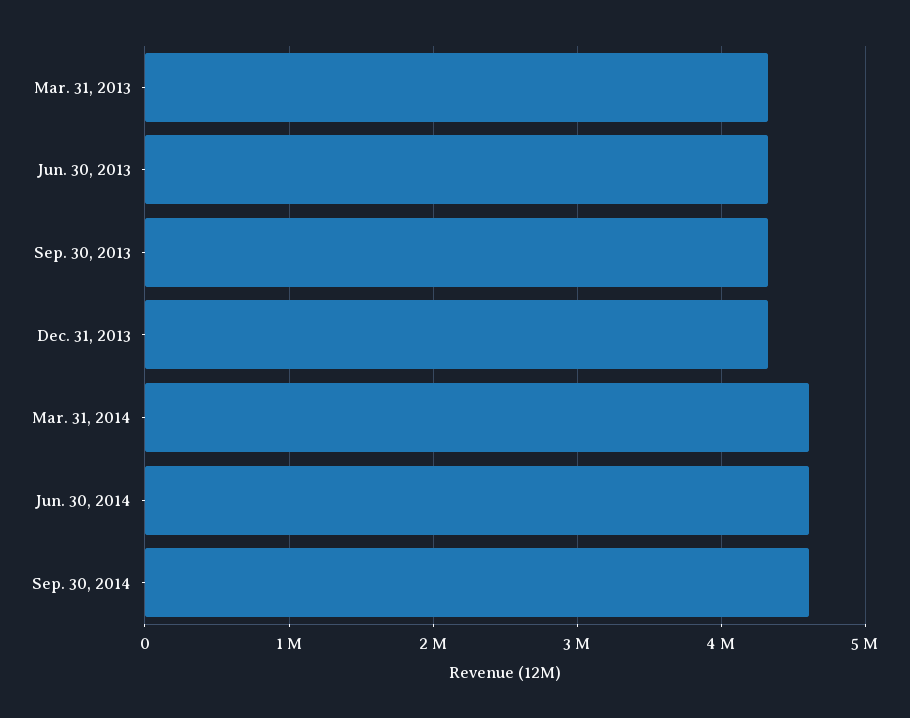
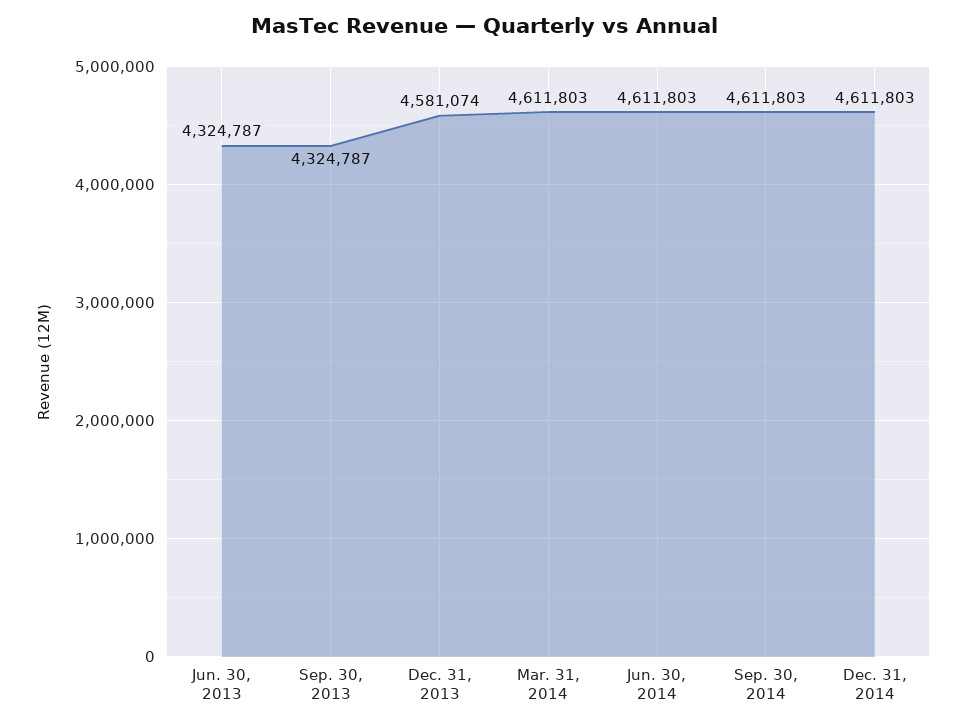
Mar. 31, 2013: 4300000 -> none
Dec. 31, 2013: 4300000 -> 4581074
Dec. 31, 2014: none -> 4611803

